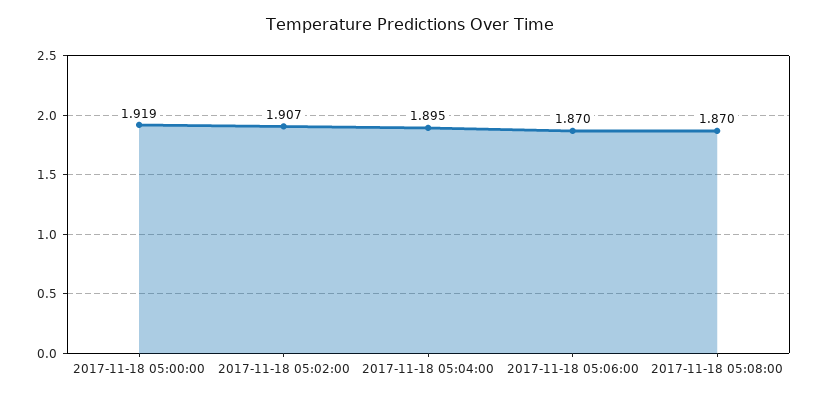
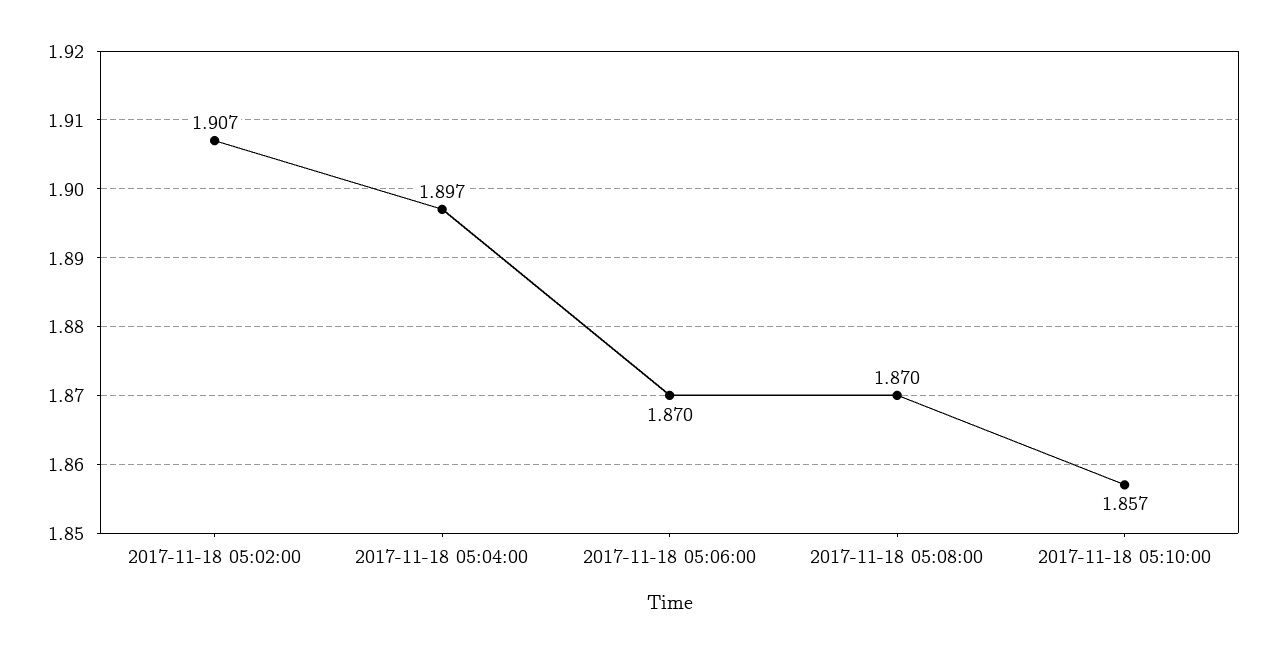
2017-11-18 05:00:00: 1.919 -> none
2017-11-18 05:04:00: 1.895 -> 1.897
2017-11-18 05:10:00: none -> 1.857

